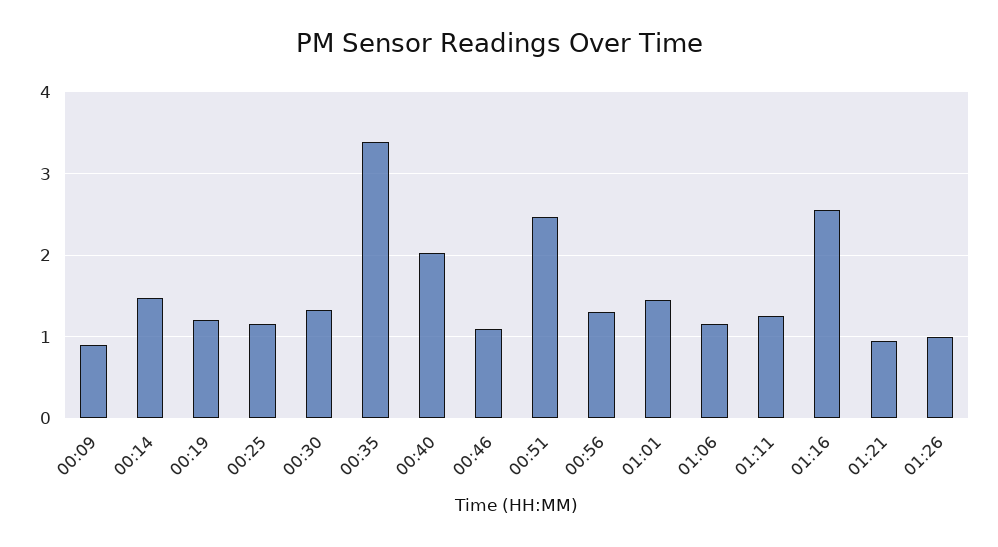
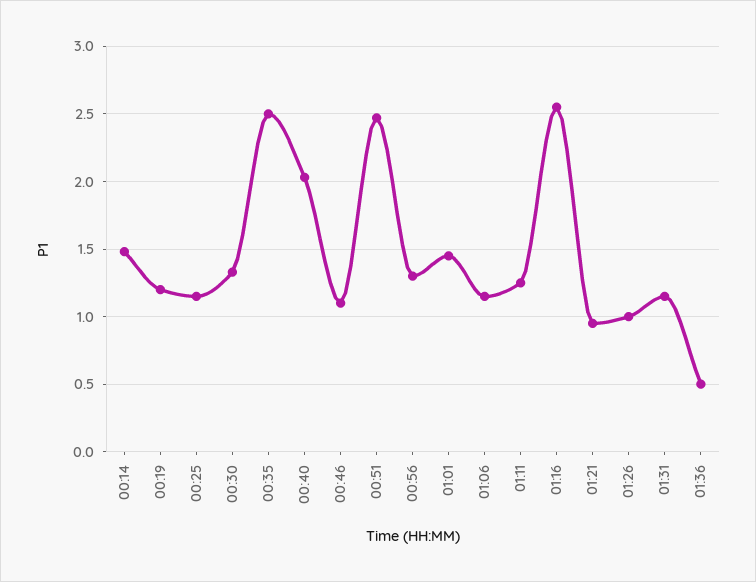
00:09: 0.9 -> none
00:35: 3.4 -> 2.5
01:31: none -> 1.15
01:36: none -> 0.5

